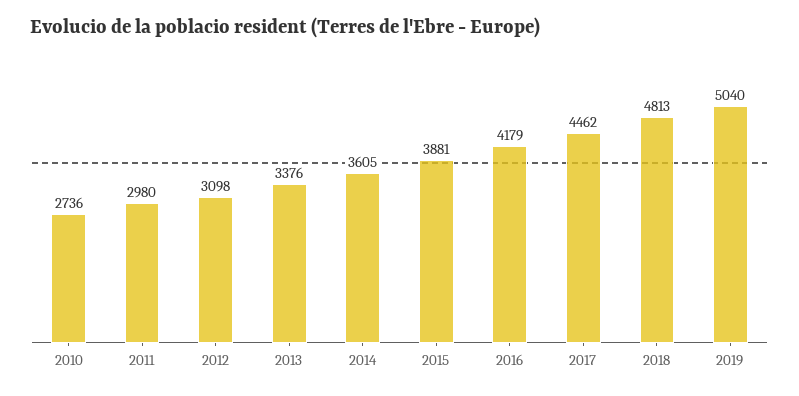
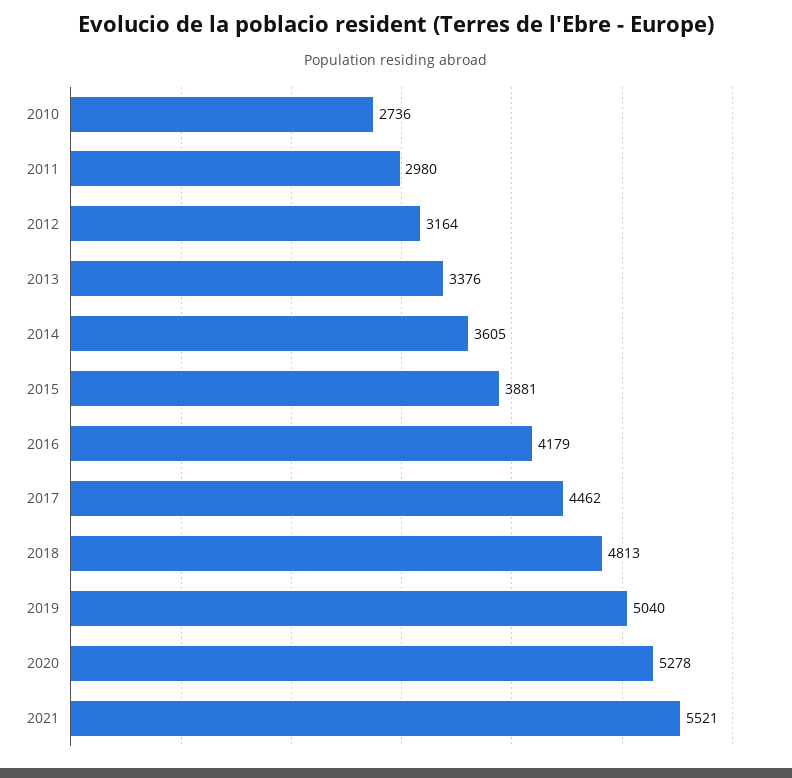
2012: 3098 -> 3164
2020: none -> 5278
2021: none -> 5521

